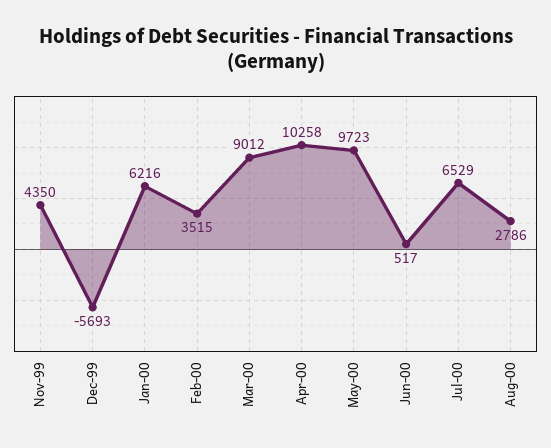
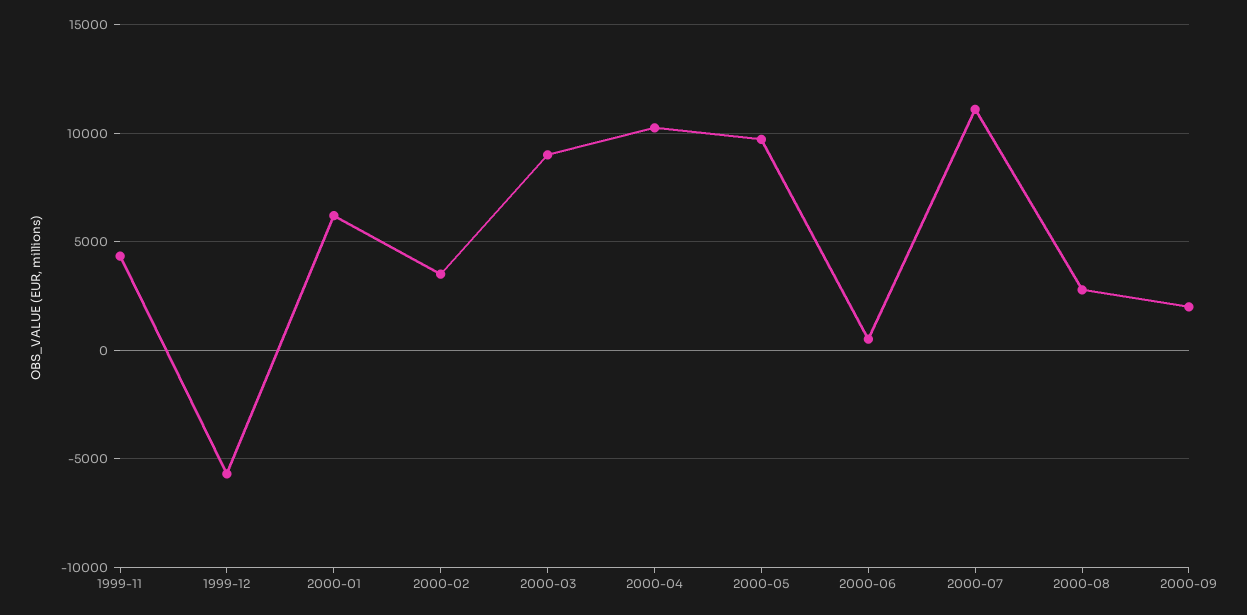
Jul-00: 6529 -> 11000
2000-09: none -> 2000

